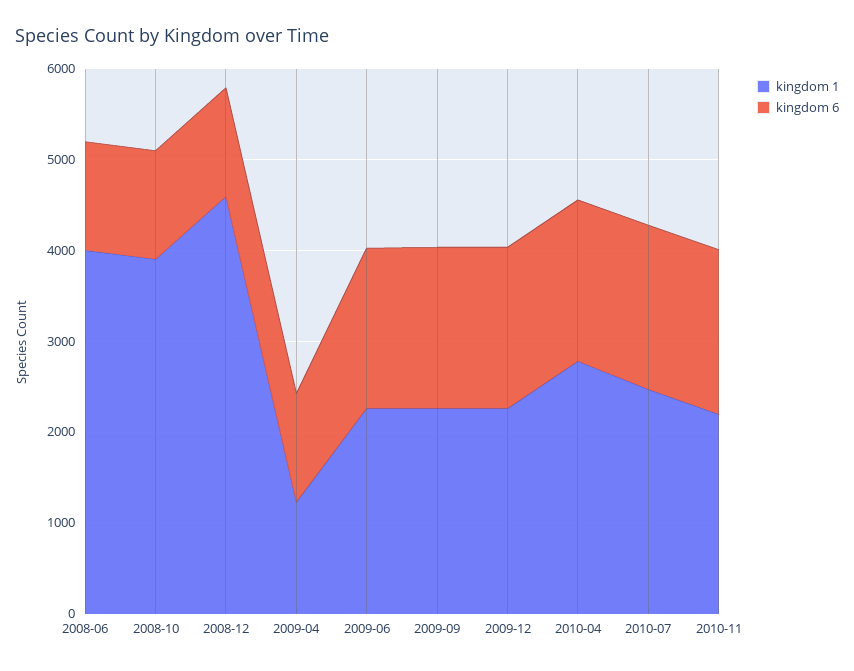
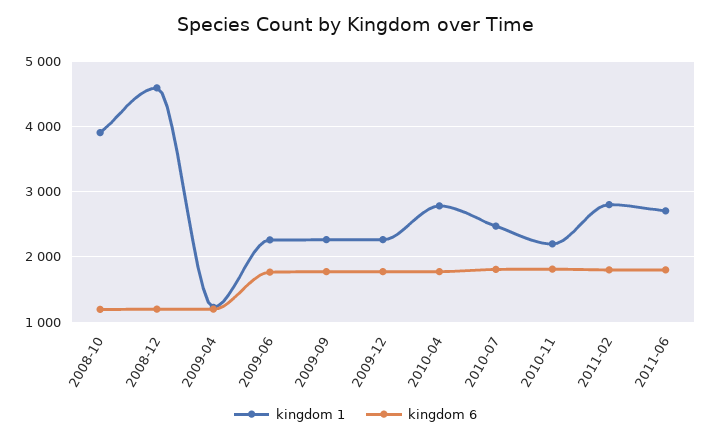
kingdom 1, 2008-06: 4000 -> none
kingdom 6, 2008-06: 1200 -> none
kingdom 1, 2011-02: none -> 2800
kingdom 6, 2011-02: none -> 1800
kingdom 1, 2011-06: none -> 2700
kingdom 6, 2011-06: none -> 1800

